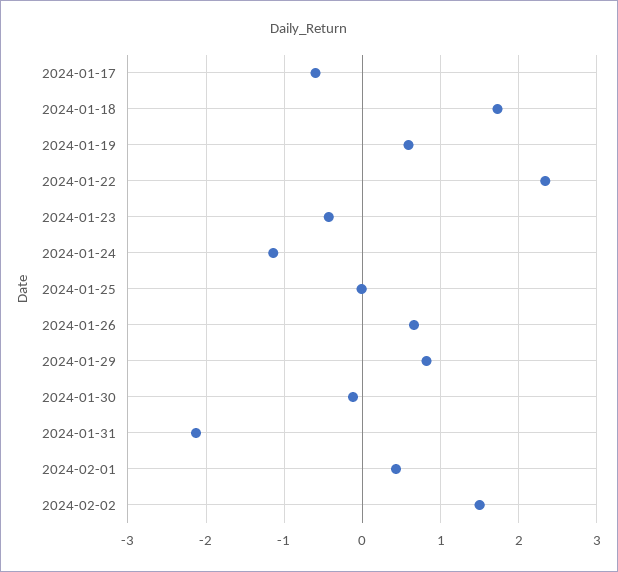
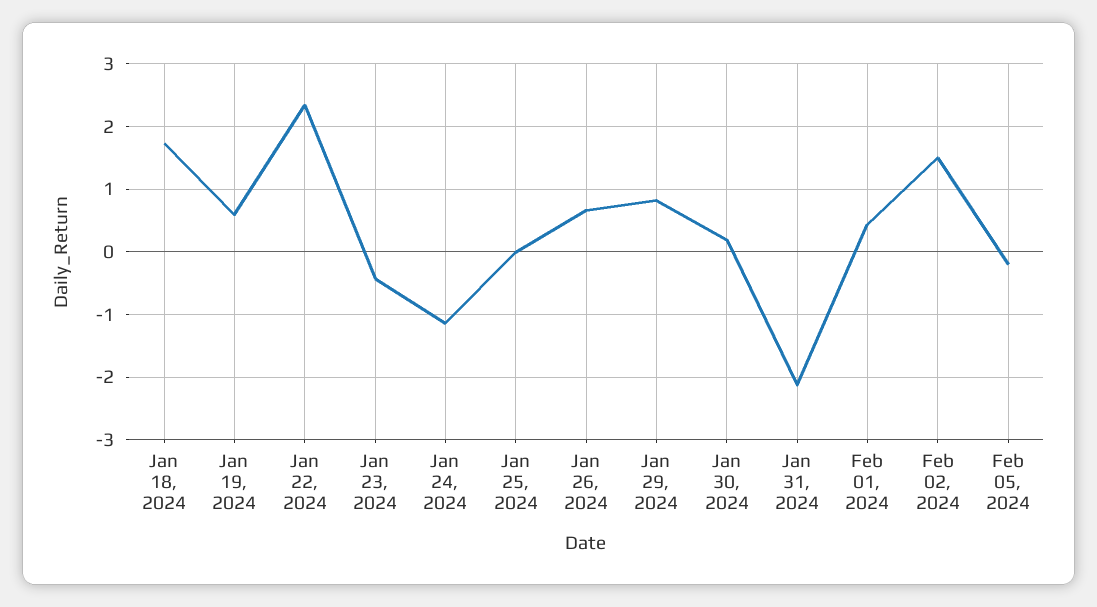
2024-01-17: -0.6 -> none
2024-01-30: -0.1 -> 0.2
Feb 05, 2024: none -> -0.2

